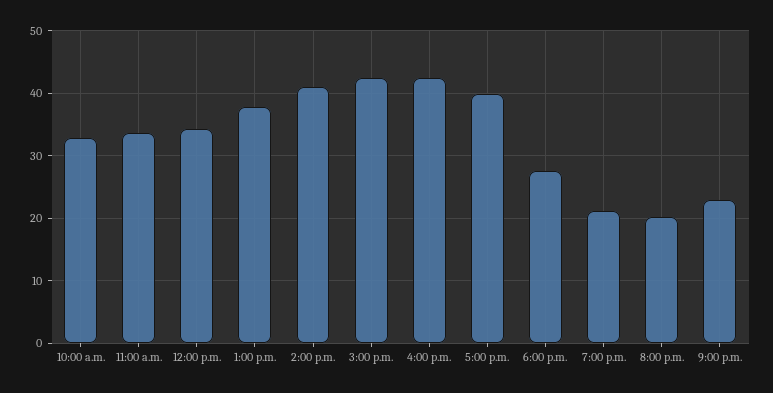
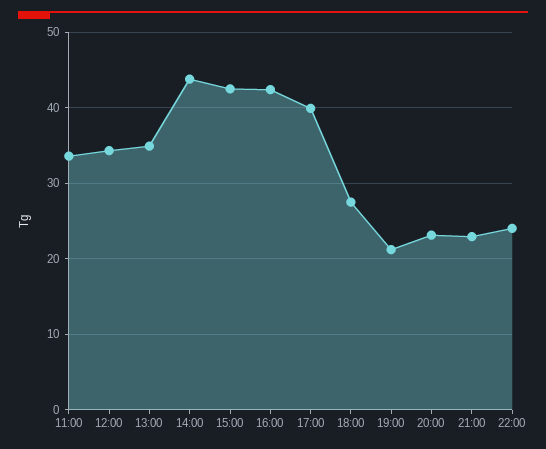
10:00 a.m.: 33 -> none
1:00 p.m.: 38 -> 35
2:00 p.m.: 41 -> 44
8:00 p.m.: 20 -> 23
22:00: none -> 24

